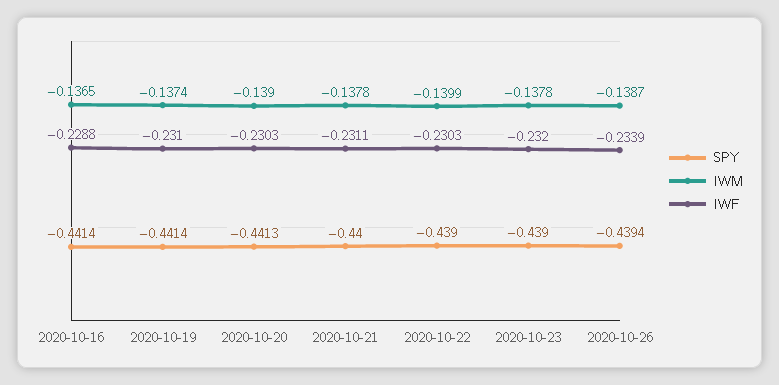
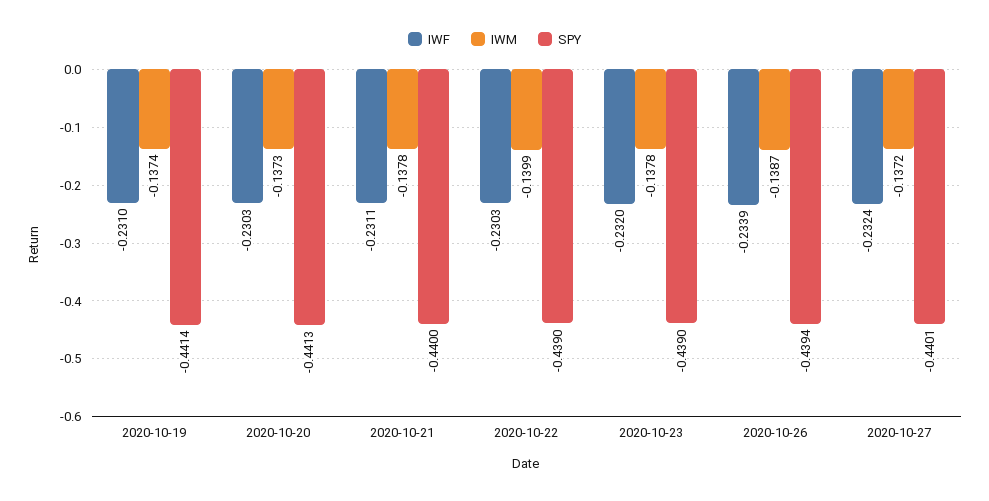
SPY, 2020-10-16: -0.4414 -> none
IWM, 2020-10-16: -0.1365 -> none
IWF, 2020-10-16: -0.2288 -> none
IWM, 2020-10-20: -0.139 -> -0.1373
IWF, 2020-10-27: none -> -0.2324
IWM, 2020-10-27: none -> -0.1372
SPY, 2020-10-27: none -> -0.4401

